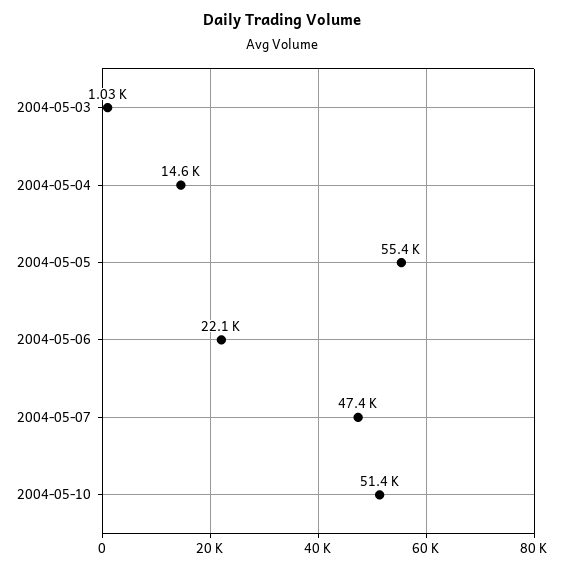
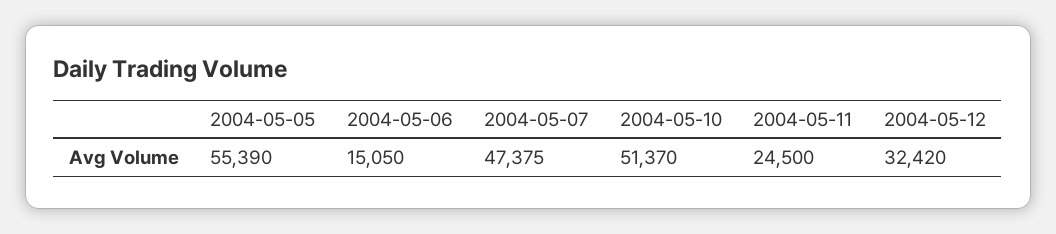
2004-05-03: 1030 -> none
2004-05-04: 14600 -> none
2004-05-06: 22100 -> 15050
2004-05-11: none -> 24500
2004-05-12: none -> 32420

